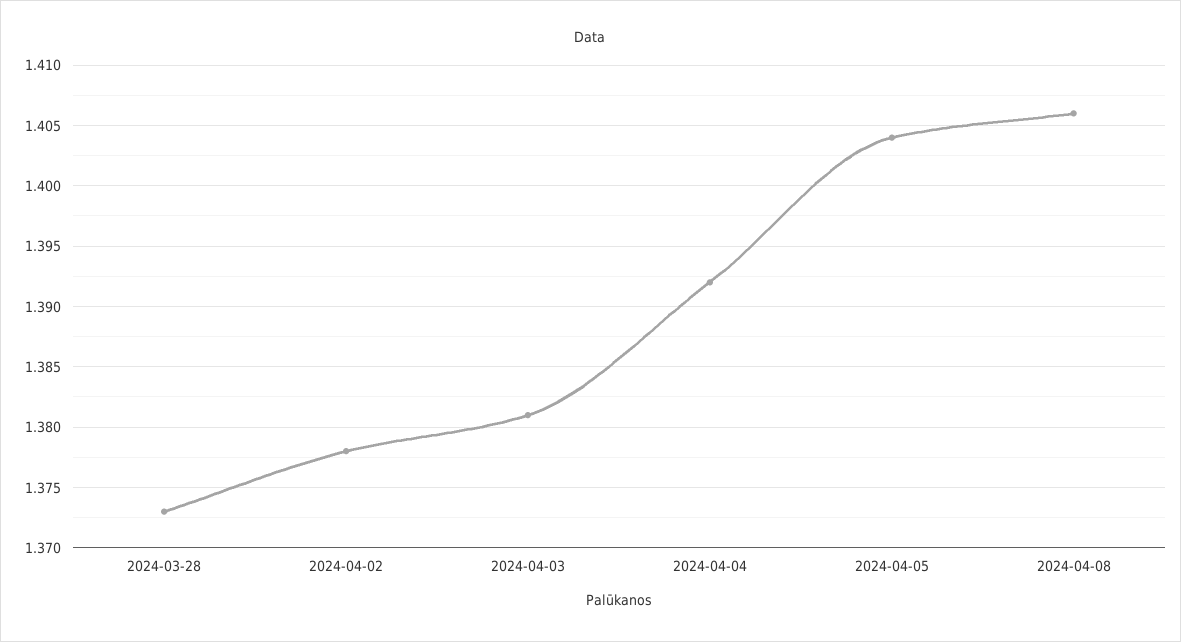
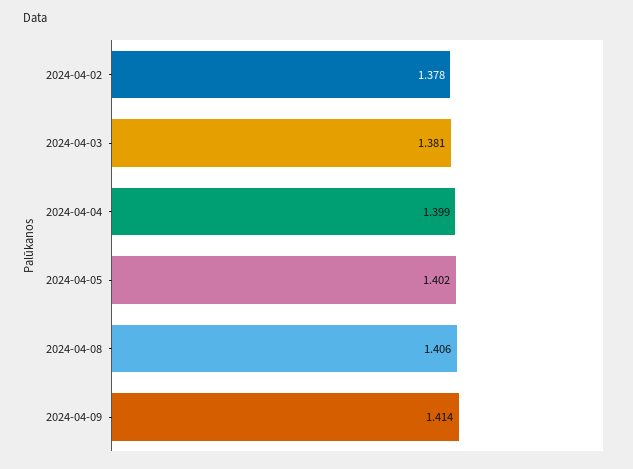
2024-03-28: 1.373 -> none
2024-04-04: 1.392 -> 1.399
2024-04-05: 1.404 -> 1.402
2024-04-09: none -> 1.414

